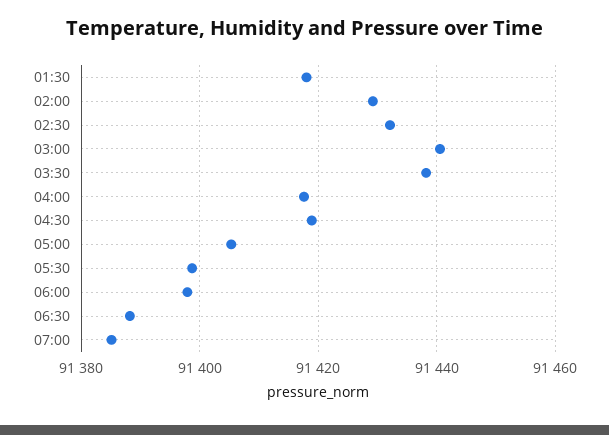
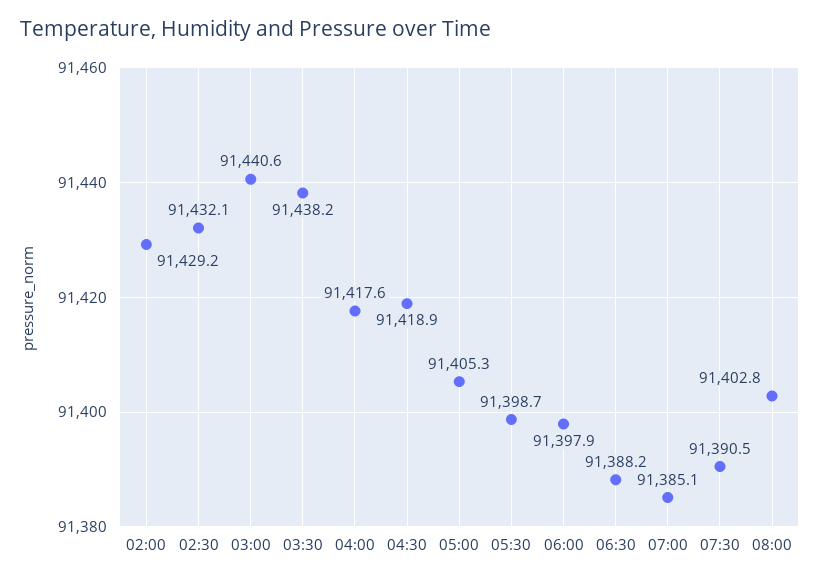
01:30: 91418 -> none
07:30: none -> 91390.5
08:00: none -> 91402.8

